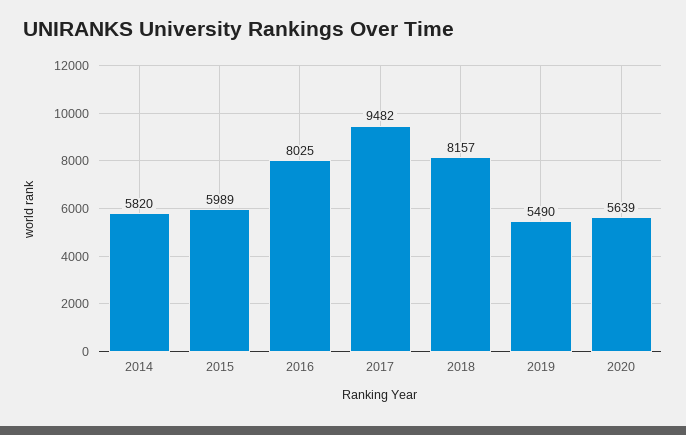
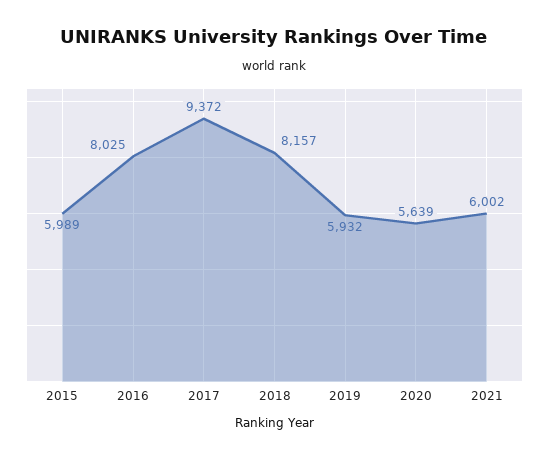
2014: 5820 -> none
2017: 9482 -> 9372
2019: 5490 -> 5932
2021: none -> 6002

